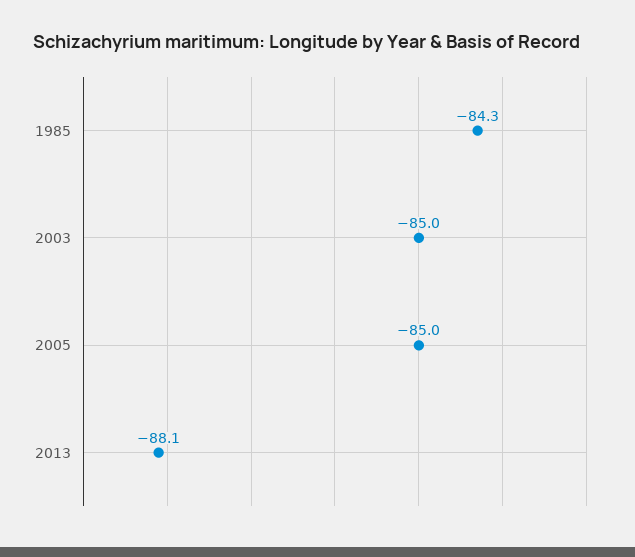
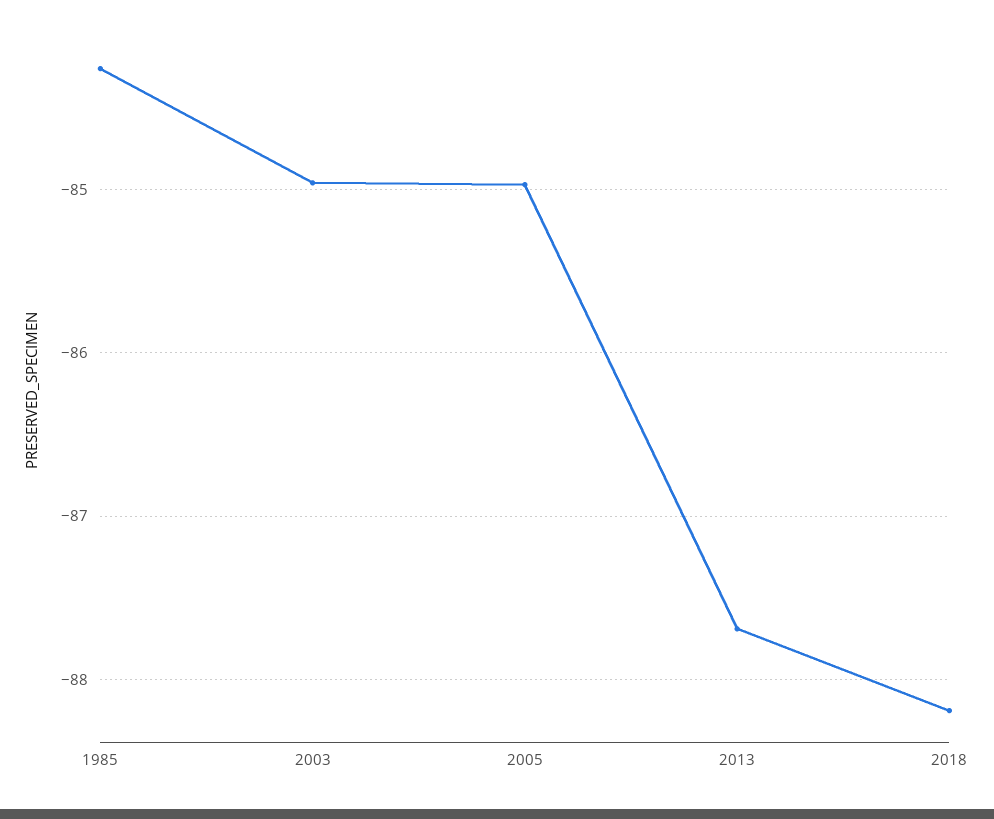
2013: -88.1 -> -87.7
2018: none -> -88.2

